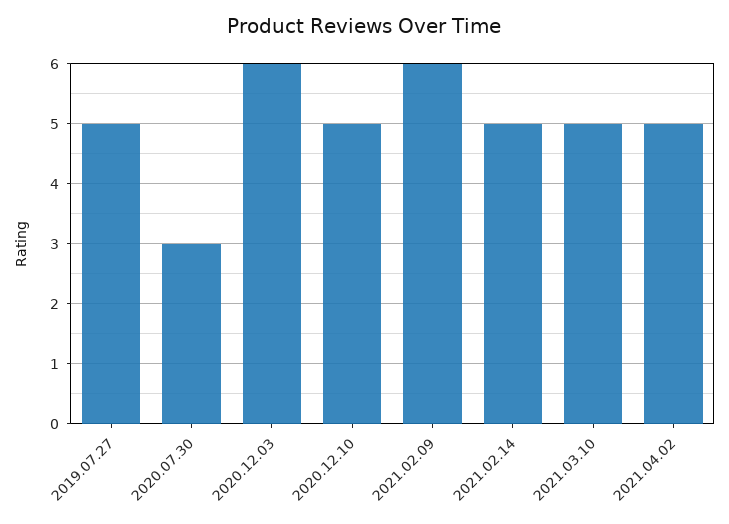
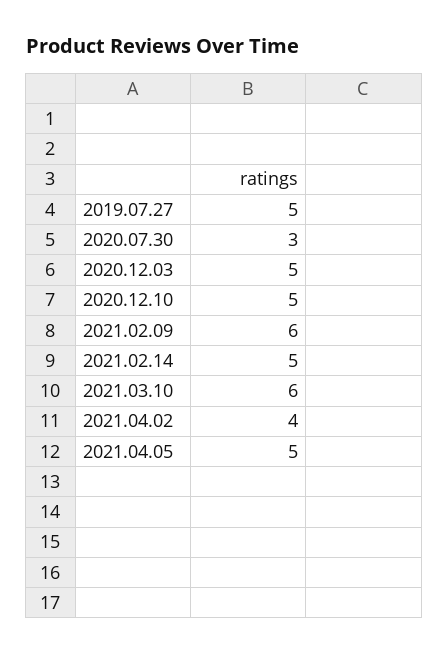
2020.12.03: 6 -> 5
2021.03.10: 5 -> 6
2021.04.02: 5 -> 4
2021.04.05: none -> 5

